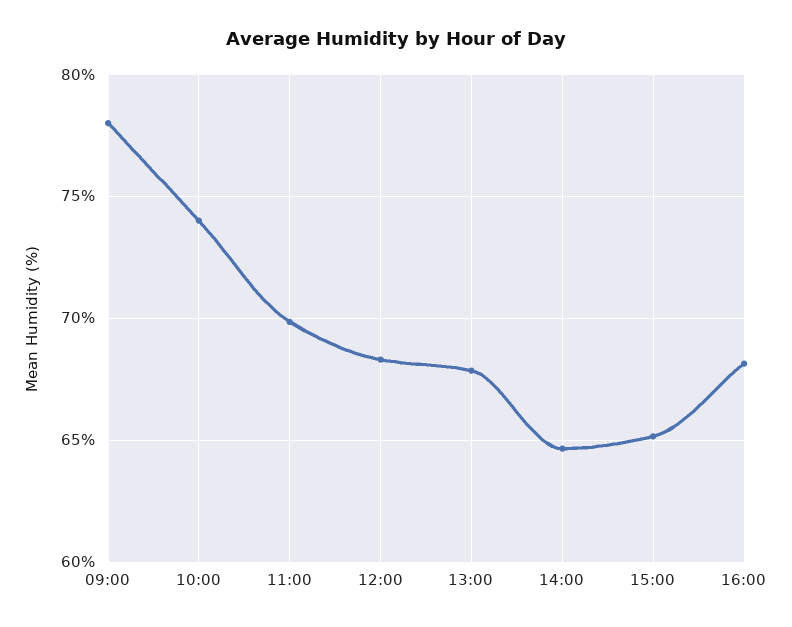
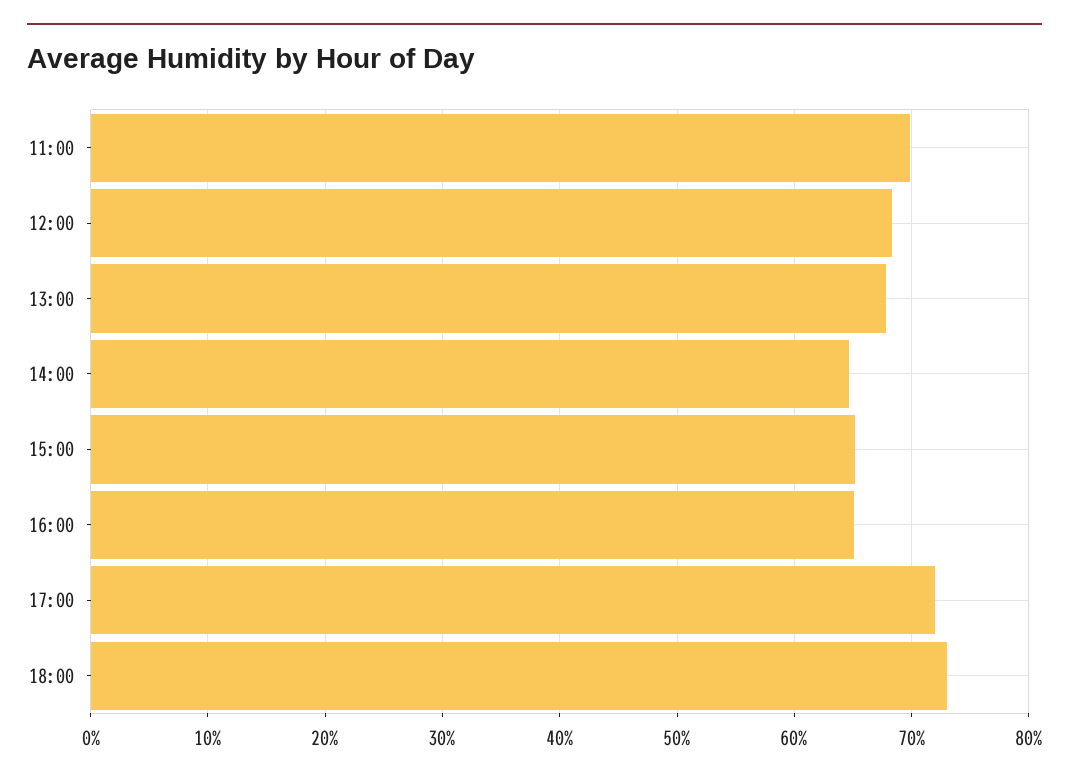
09:00: 78 -> none
10:00: 74 -> none
16:00: 68 -> 65
17:00: none -> 72
18:00: none -> 73

